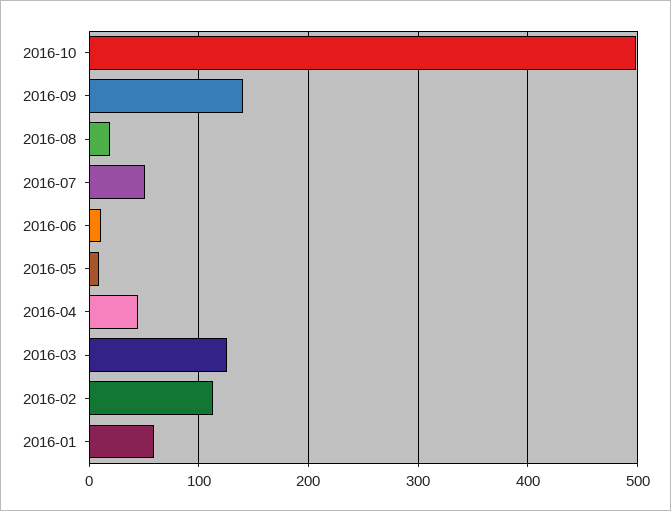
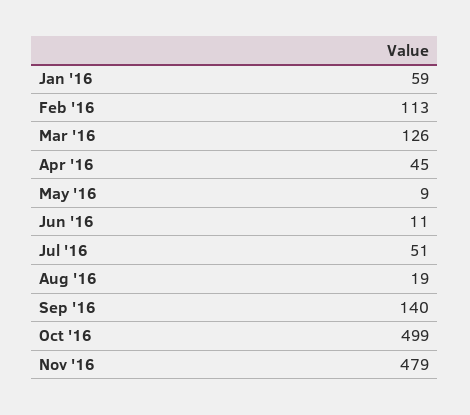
Nov '16: none -> 479

